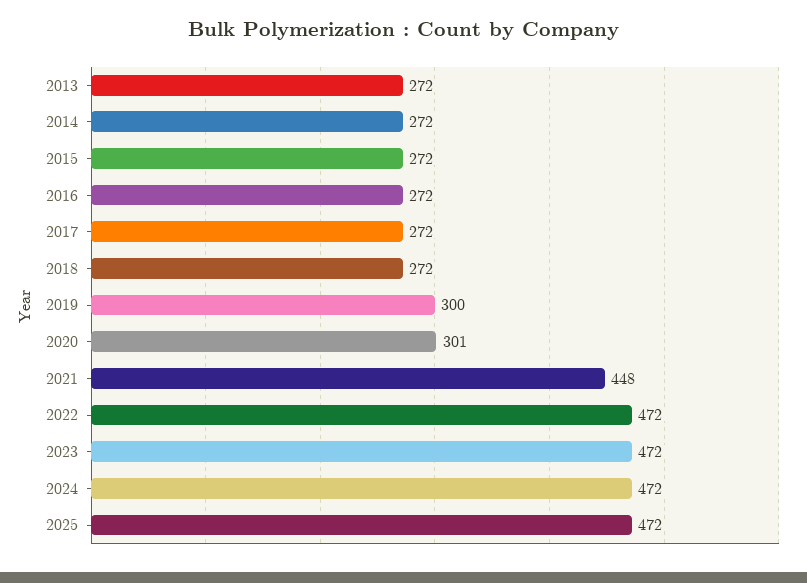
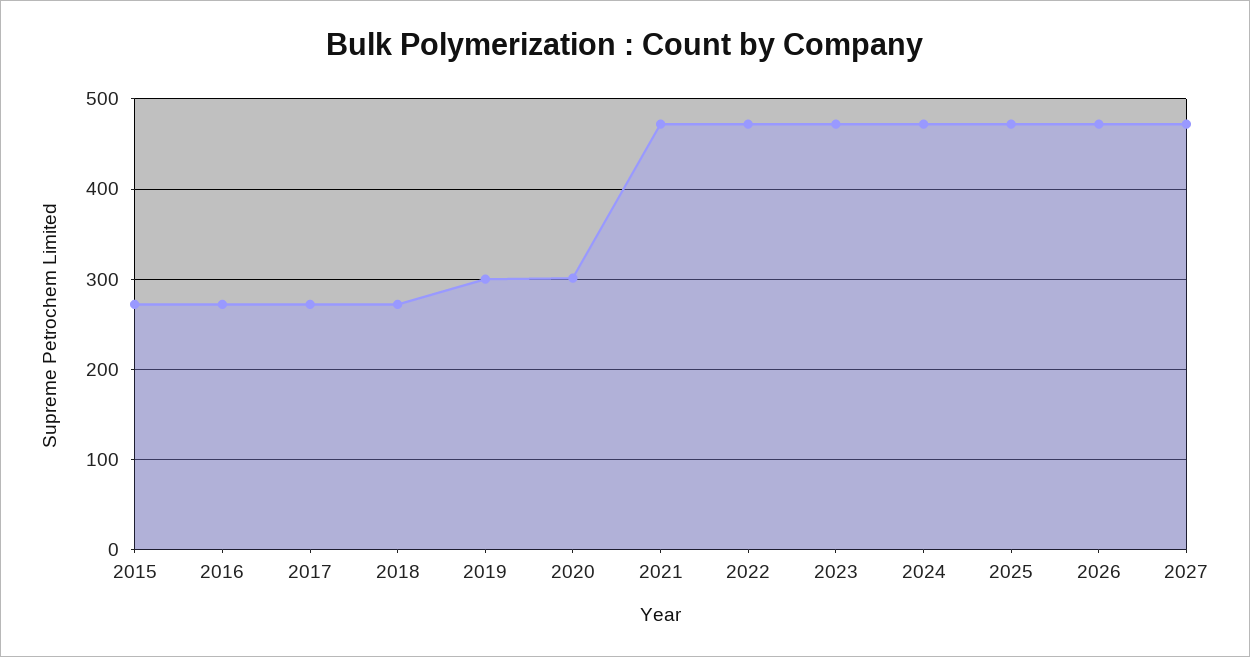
2013: 272 -> none
2014: 272 -> none
2021: 448 -> 470
2026: none -> 470
2027: none -> 470

